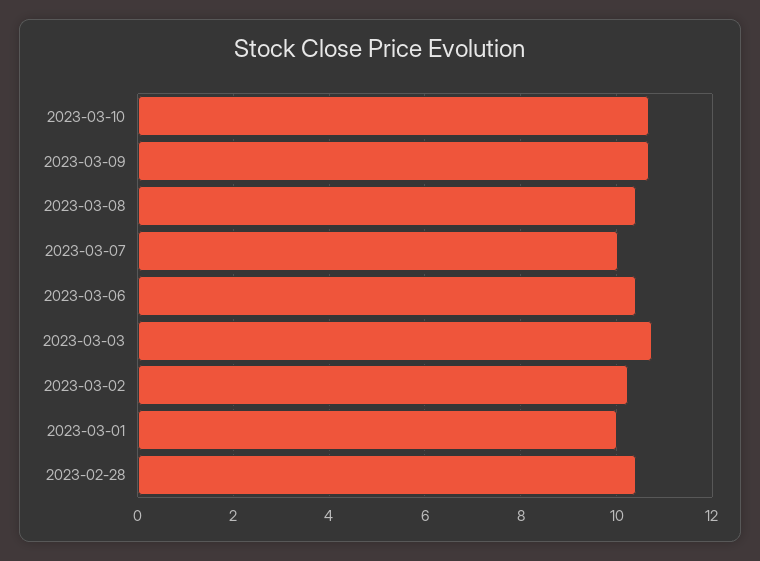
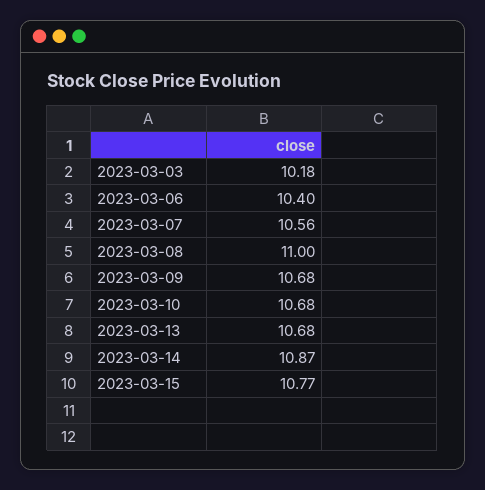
2023-03-08: 10.4 -> 11
2023-03-07: 10 -> 10.56
2023-03-03: 10.8 -> 10.18
2023-03-02: 10.2 -> none
2023-03-01: 10 -> none
2023-02-28: 10.4 -> none
2023-03-13: none -> 10.68
2023-03-14: none -> 10.87
2023-03-15: none -> 10.77

